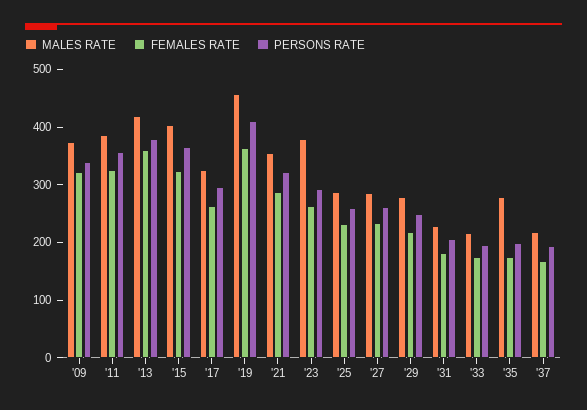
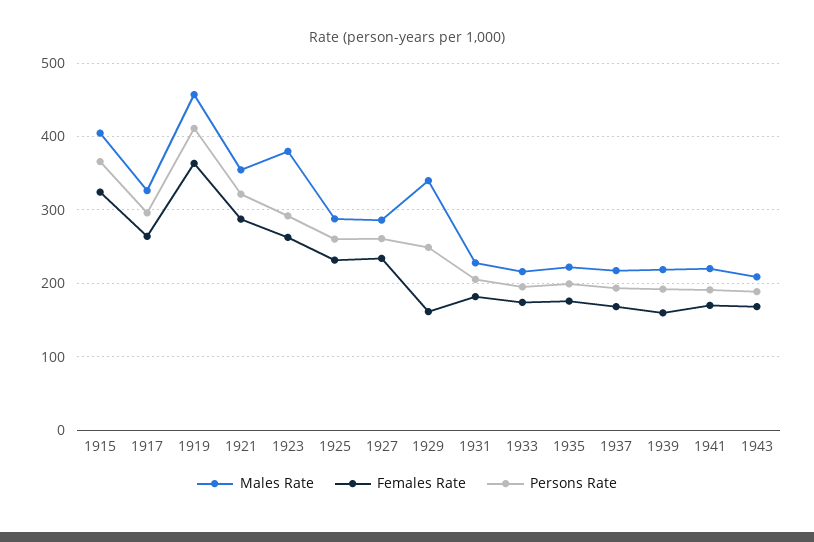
MALES RATE, '09: 380 -> none
FEMALES RATE, '09: 320 -> none
PERSONS RATE, '09: 340 -> none
MALES RATE, '11: 380 -> none
FEMALES RATE, '11: 320 -> none
PERSONS RATE, '11: 360 -> none
MALES RATE, '13: 420 -> none
FEMALES RATE, '13: 360 -> none
PERSONS RATE, '13: 380 -> none
MALES RATE, '29: 280 -> 340
FEMALES RATE, '29: 220 -> 160
MALES RATE, '35: 280 -> 220
MALES RATE, 1939: none -> 220
FEMALES RATE, 1939: none -> 160
PERSONS RATE, 1939: none -> 190
MALES RATE, 1941: none -> 220
FEMALES RATE, 1941: none -> 170
PERSONS RATE, 1941: none -> 190
MALES RATE, 1943: none -> 210
FEMALES RATE, 1943: none -> 170
PERSONS RATE, 1943: none -> 190

